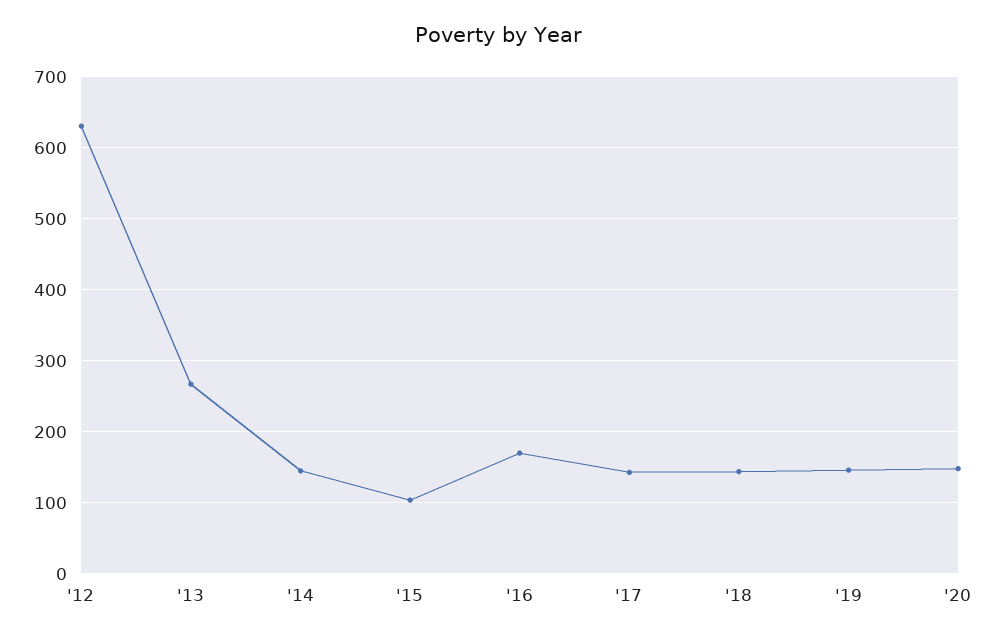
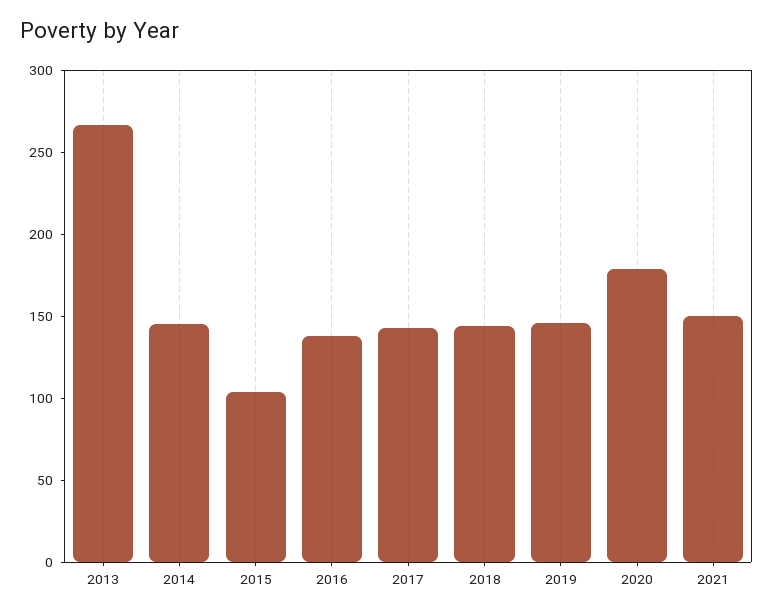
'12: 630 -> none
'16: 170 -> 140
'20: 150 -> 180
2021: none -> 150

